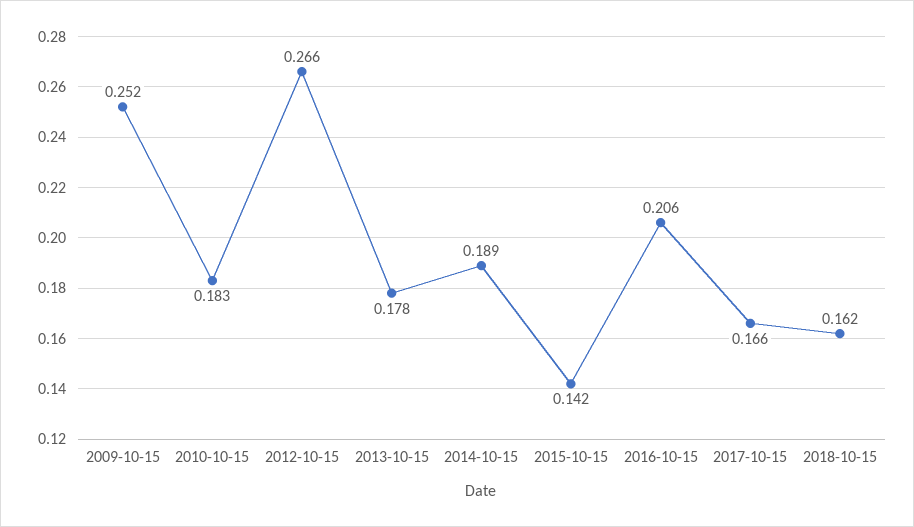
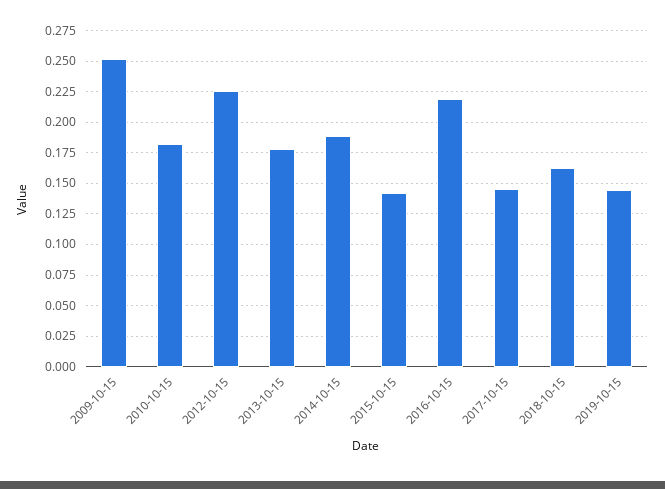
2012-10-15: 0.266 -> 0.225
2016-10-15: 0.206 -> 0.22
2017-10-15: 0.166 -> 0.145
2019-10-15: none -> 0.145

